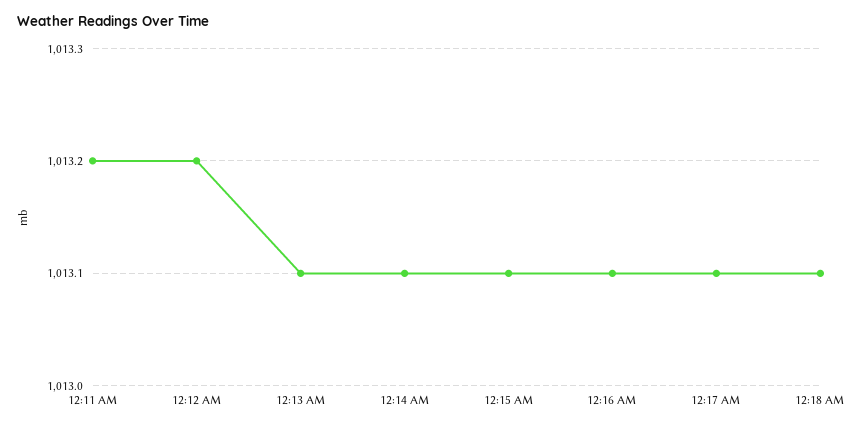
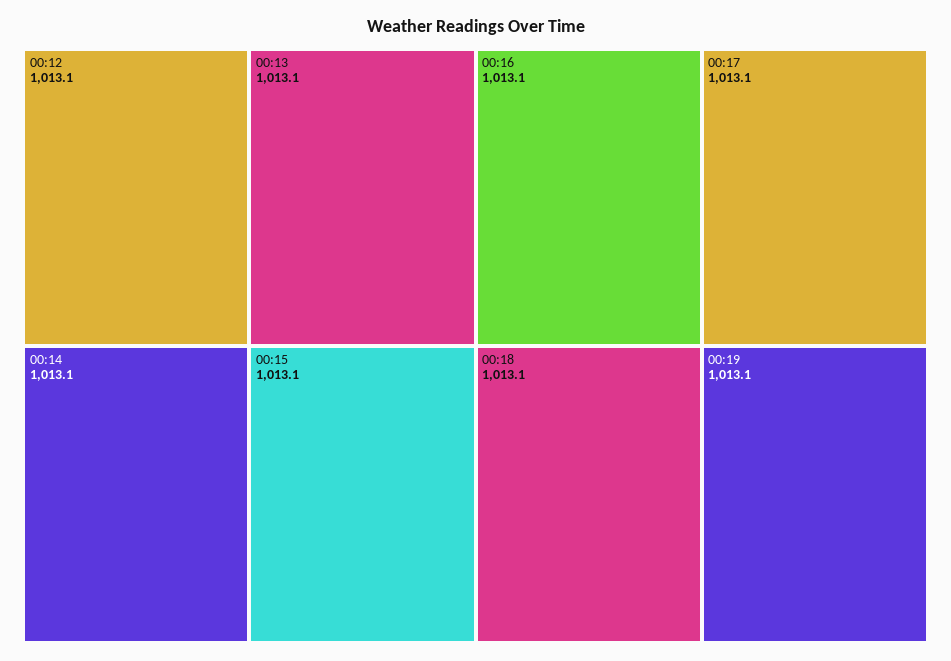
12:11 AM: 1013.2 -> none
12:12 AM: 1013.2 -> 1013.1
00:19: none -> 1013.1

